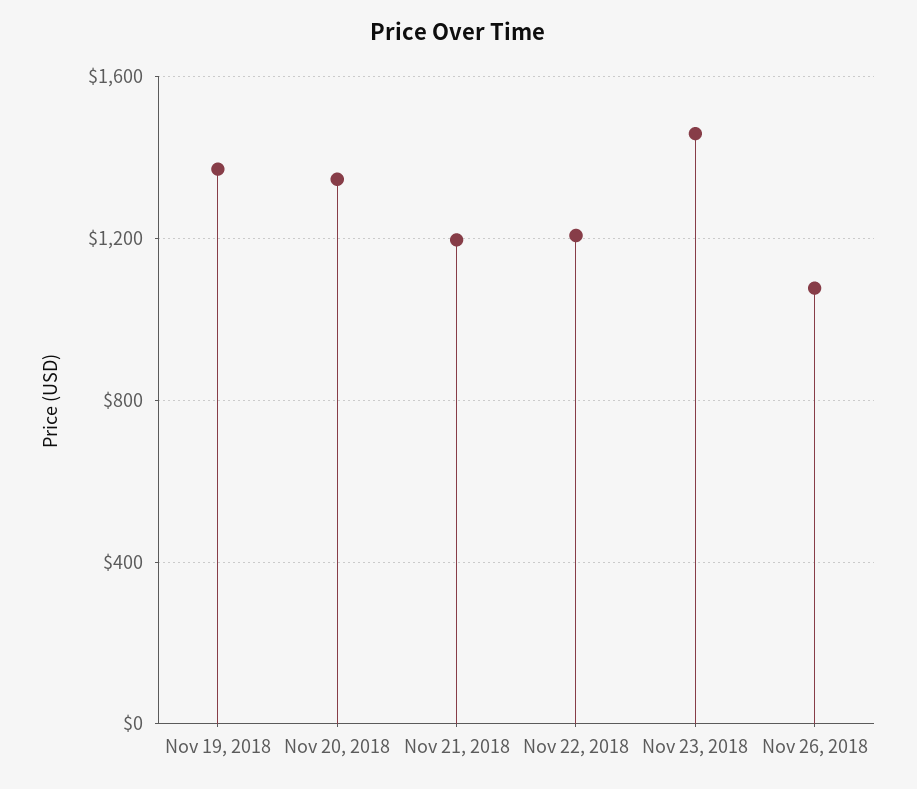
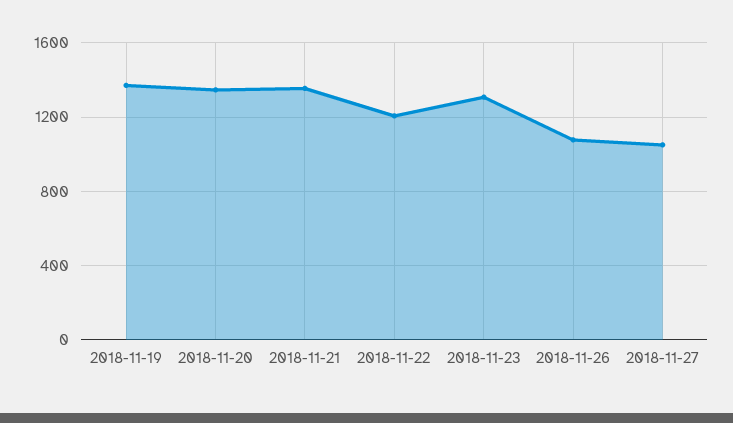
Nov 21, 2018: 1200 -> 1350
Nov 23, 2018: 1450 -> 1300
2018-11-27: none -> 1050

